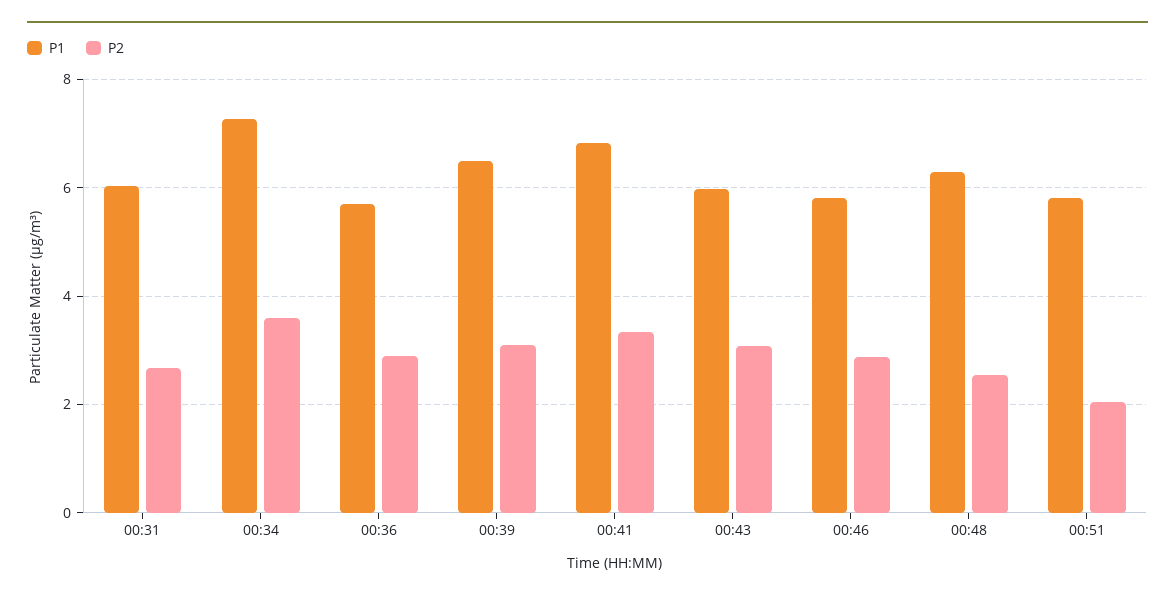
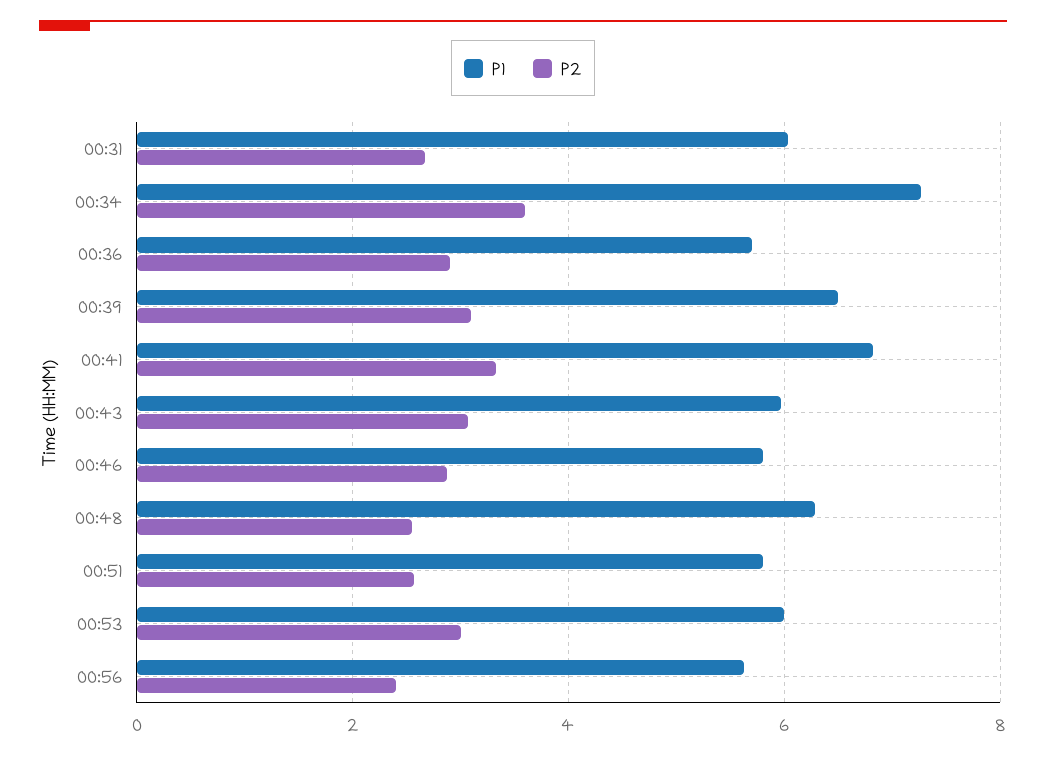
P2, 00:51: 2 -> 2.6
P1, 00:53: none -> 6
P2, 00:53: none -> 3
P1, 00:56: none -> 5.6
P2, 00:56: none -> 2.4

